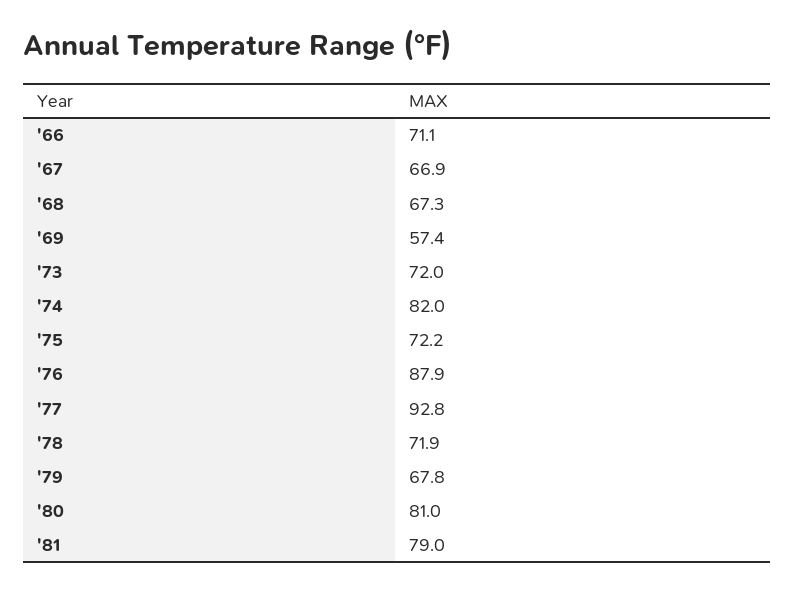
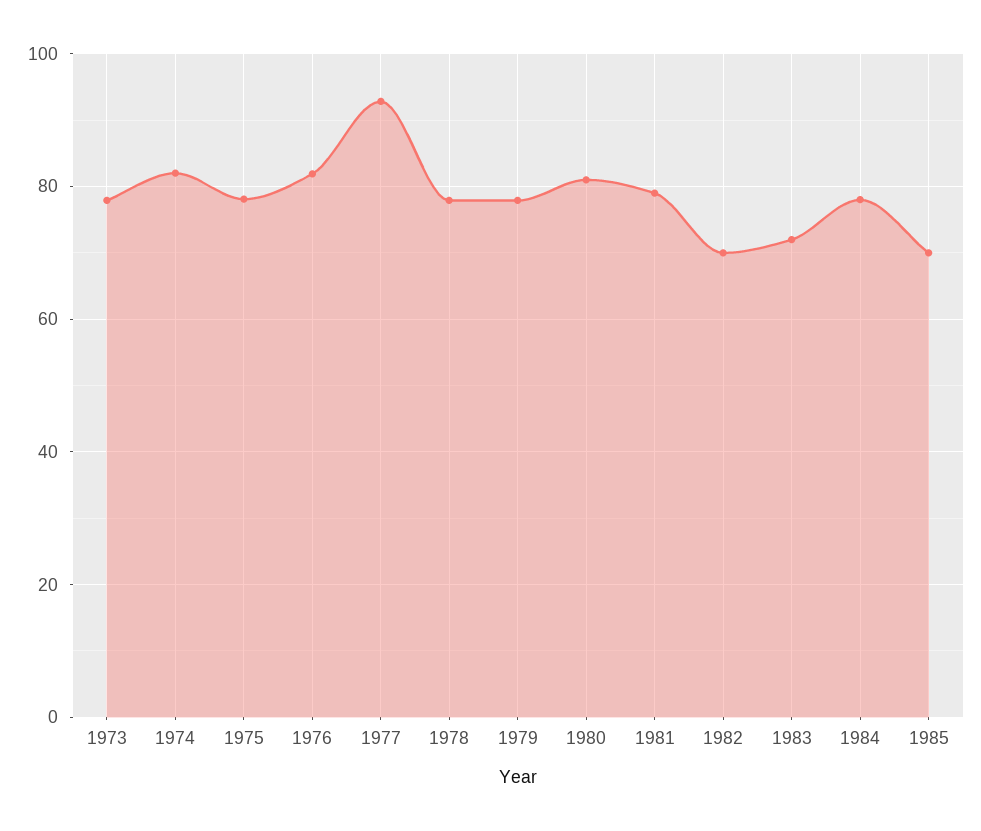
'66: 71.1 -> none
'67: 66.9 -> none
'68: 67.3 -> none
'69: 57.4 -> none
'73: 72 -> 78
'75: 72.2 -> 78
'76: 87.9 -> 82
'78: 71.9 -> 78
'79: 67.8 -> 78
1982: none -> 70
1983: none -> 72
1984: none -> 78
1985: none -> 70

